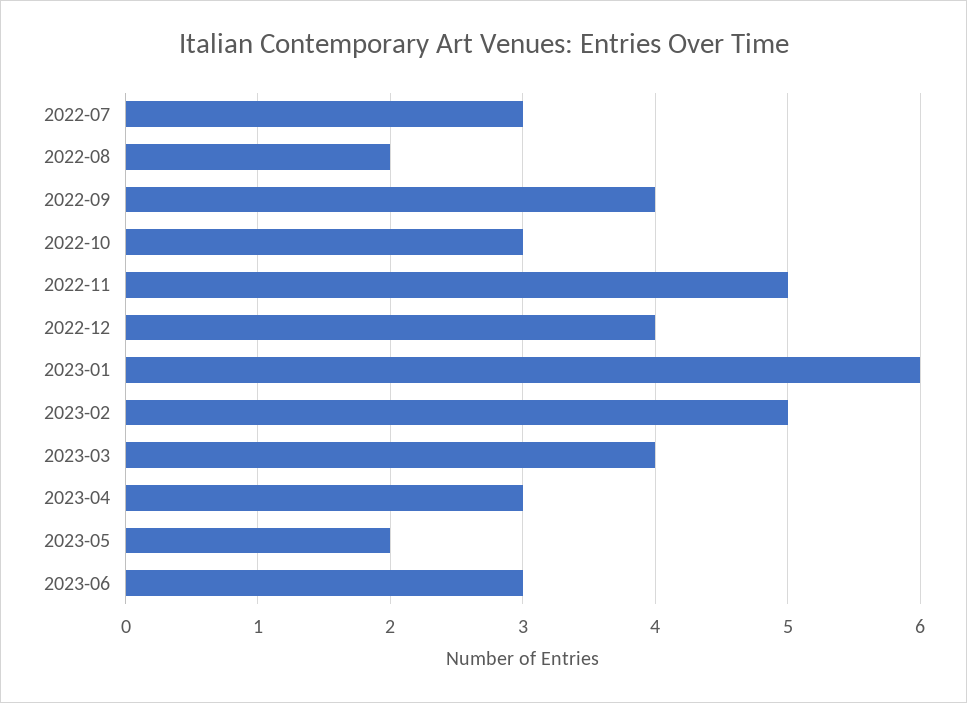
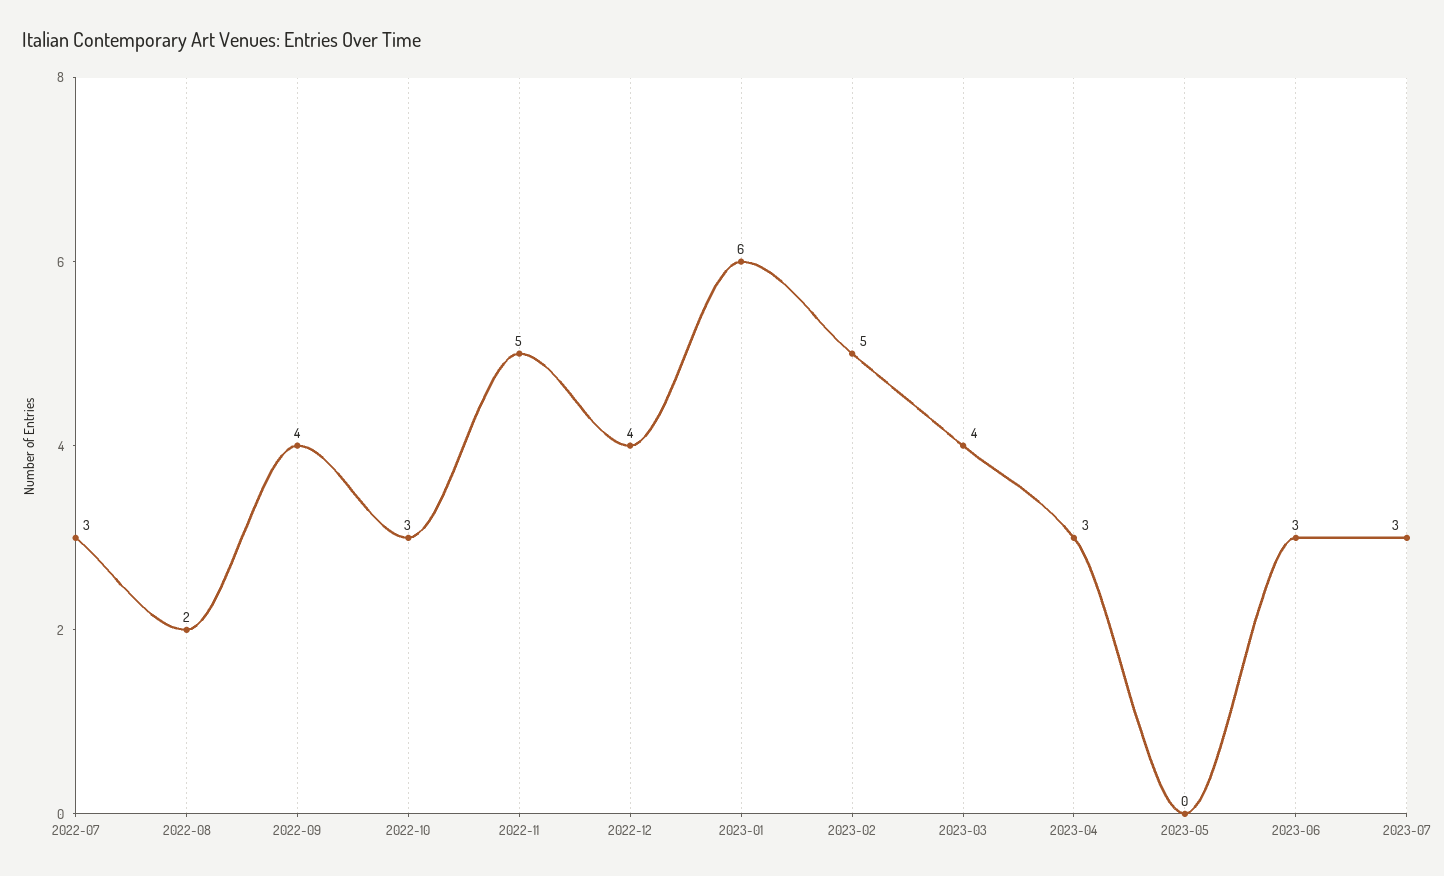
2023-05: 2 -> 0
2023-07: none -> 3

